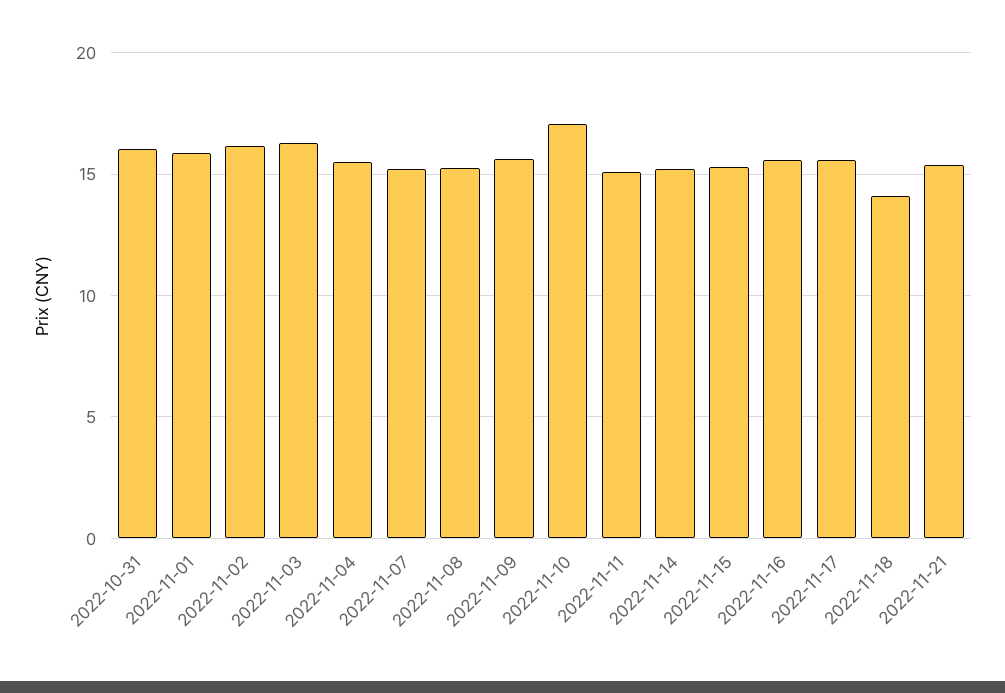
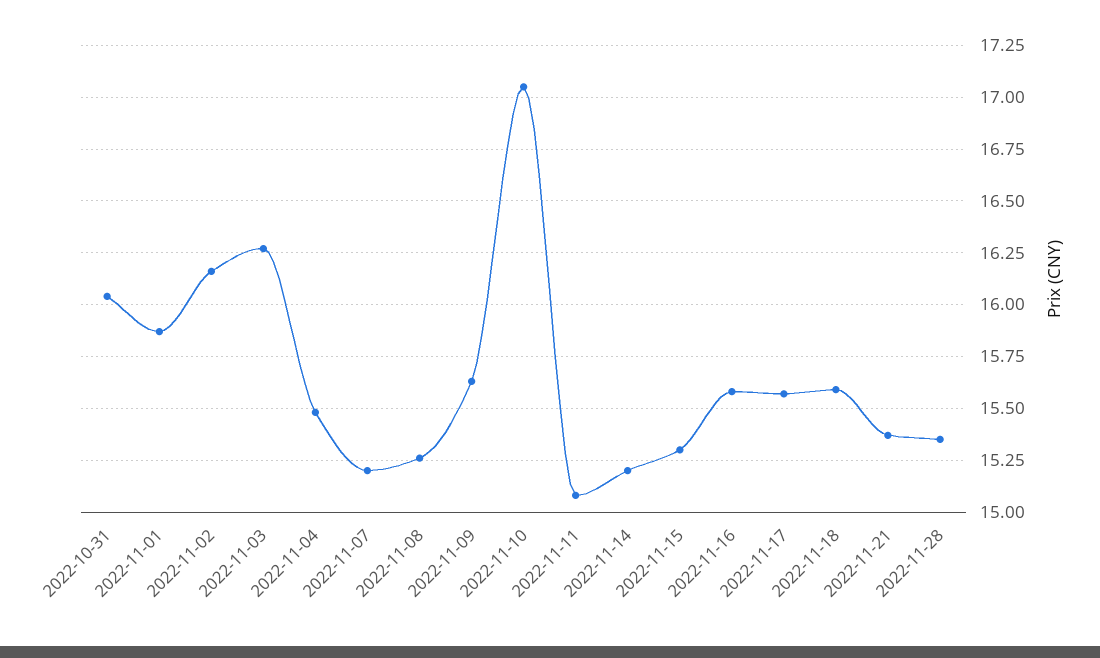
2022-11-18: 14 -> 15.6
2022-11-28: none -> 15.35

